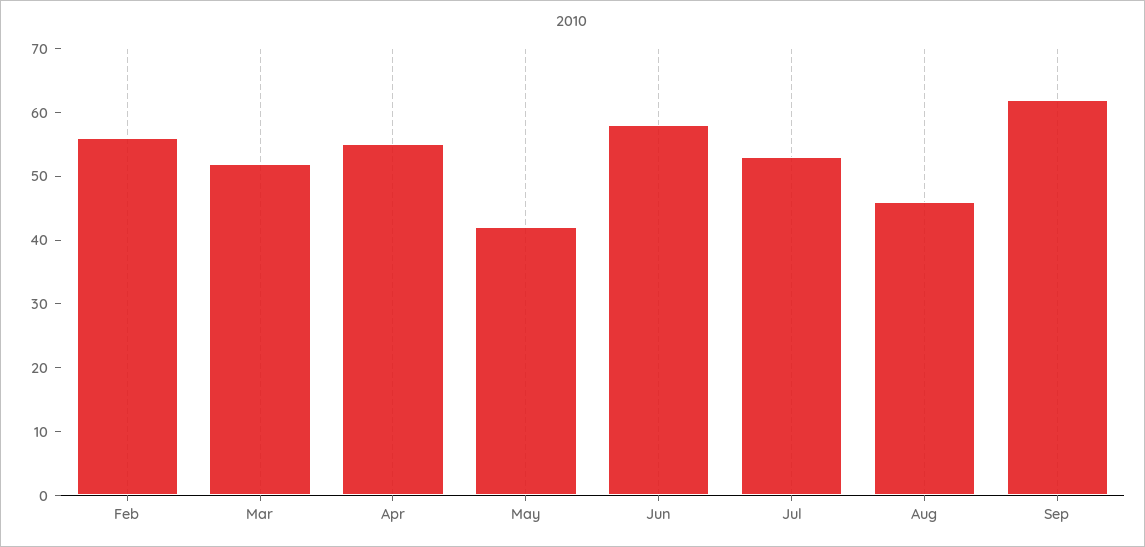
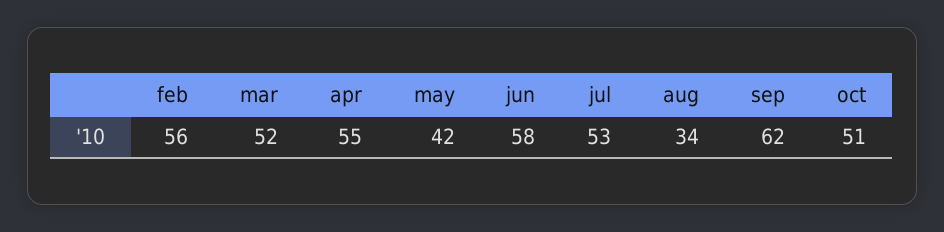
Aug: 45 -> 34
oct: none -> 51

